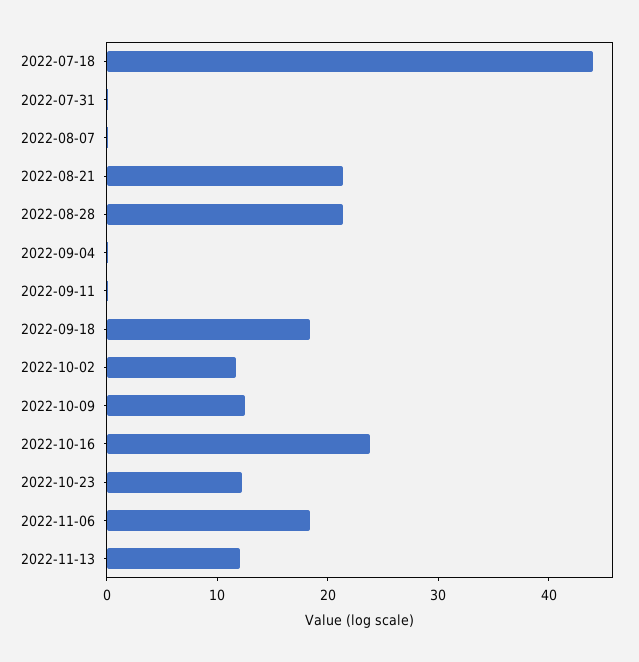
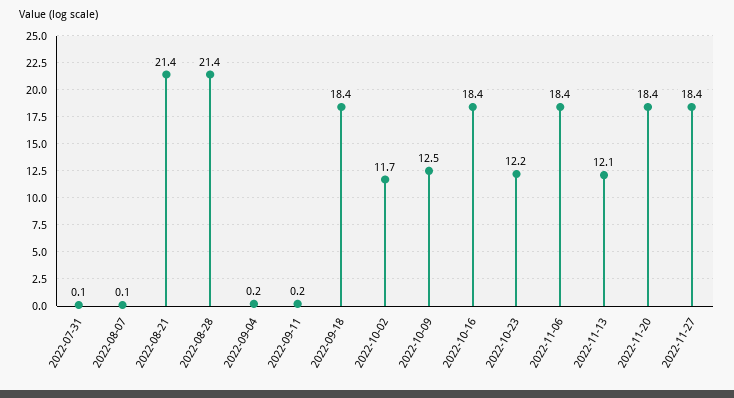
2022-07-18: 44 -> none
2022-10-16: 24 -> 18.4
2022-11-20: none -> 18.4
2022-11-27: none -> 18.4

